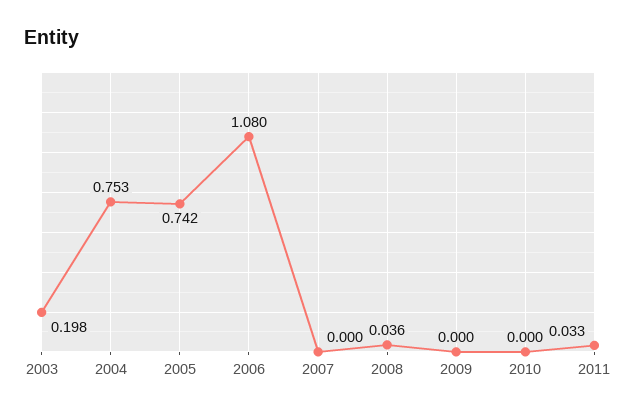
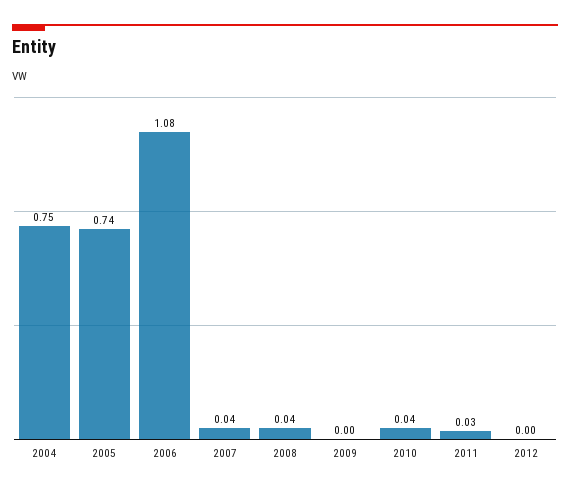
2003: 0.198 -> none
2007: 0 -> 0.04
2010: 0 -> 0.04
2012: none -> 0

